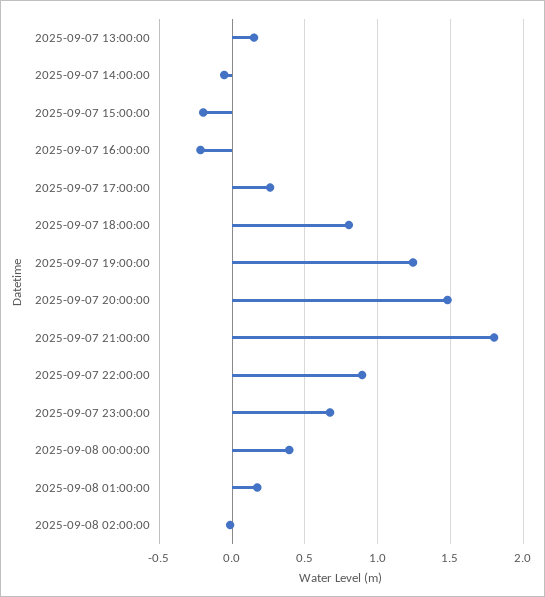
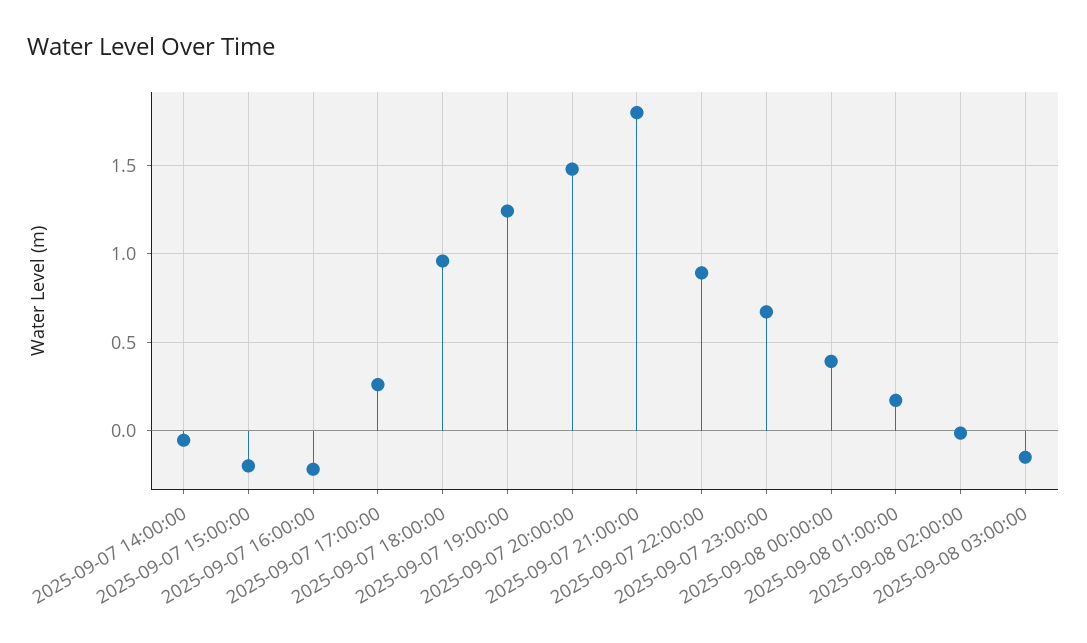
2025-09-07 13:00:00: 0.15 -> none
2025-09-07 18:00:00: 0.8 -> 0.95
2025-09-08 03:00:00: none -> -0.15

